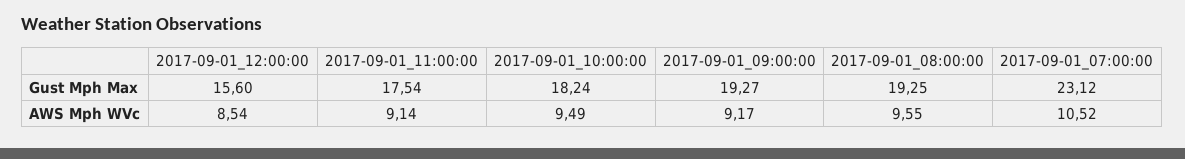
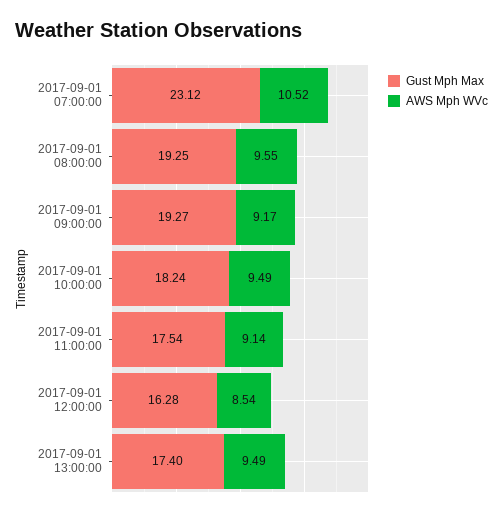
Gust Mph Max, 2017-09-01_12:00:00: 15.6 -> 16.28
Gust Mph Max, 2017-09-01 13:00:00: none -> 17.4
AWS Mph WVc, 2017-09-01 13:00:00: none -> 9.49

